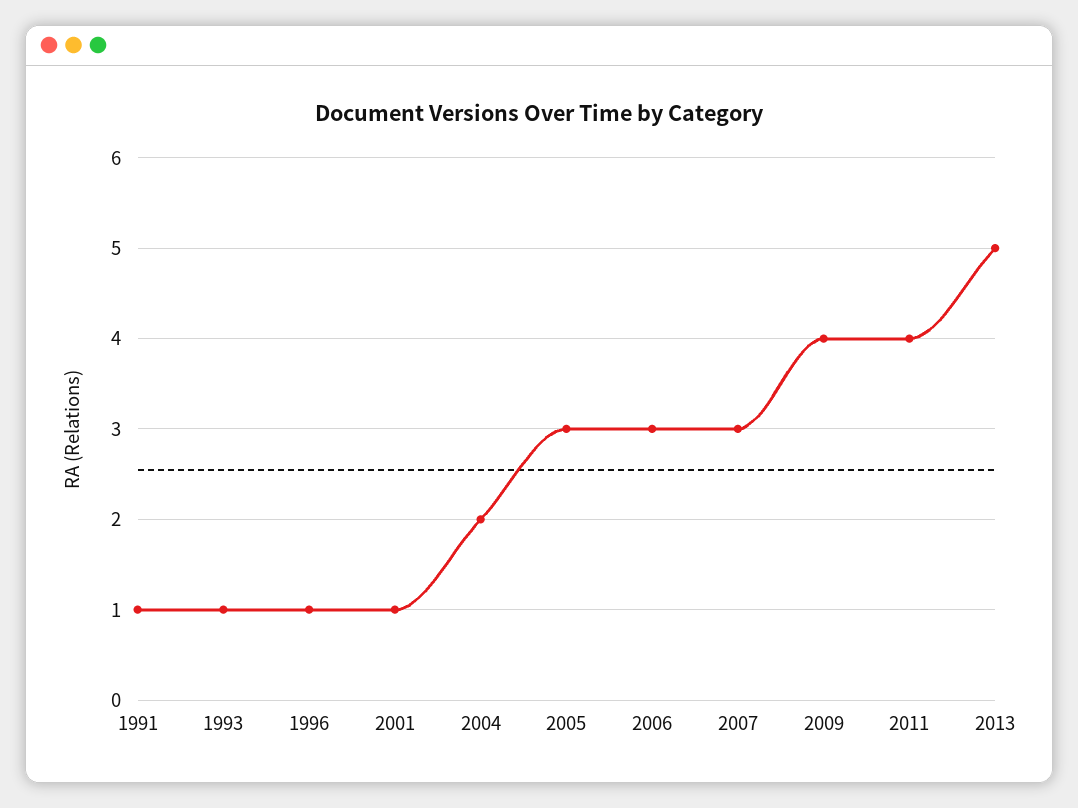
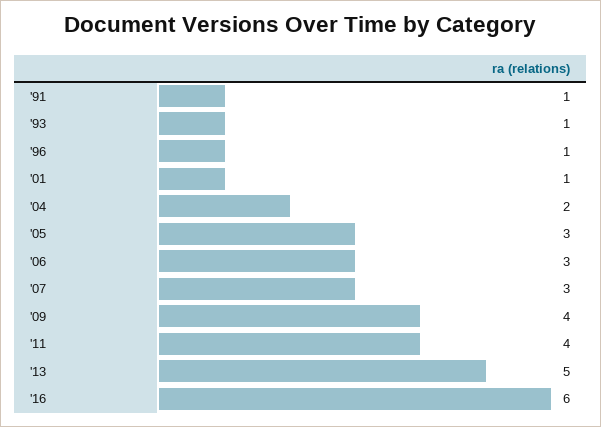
'16: none -> 6

